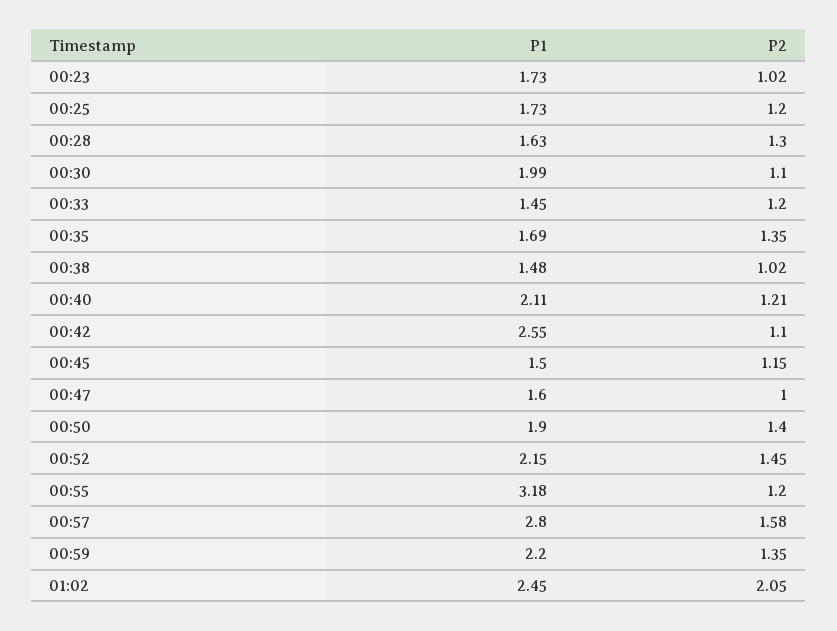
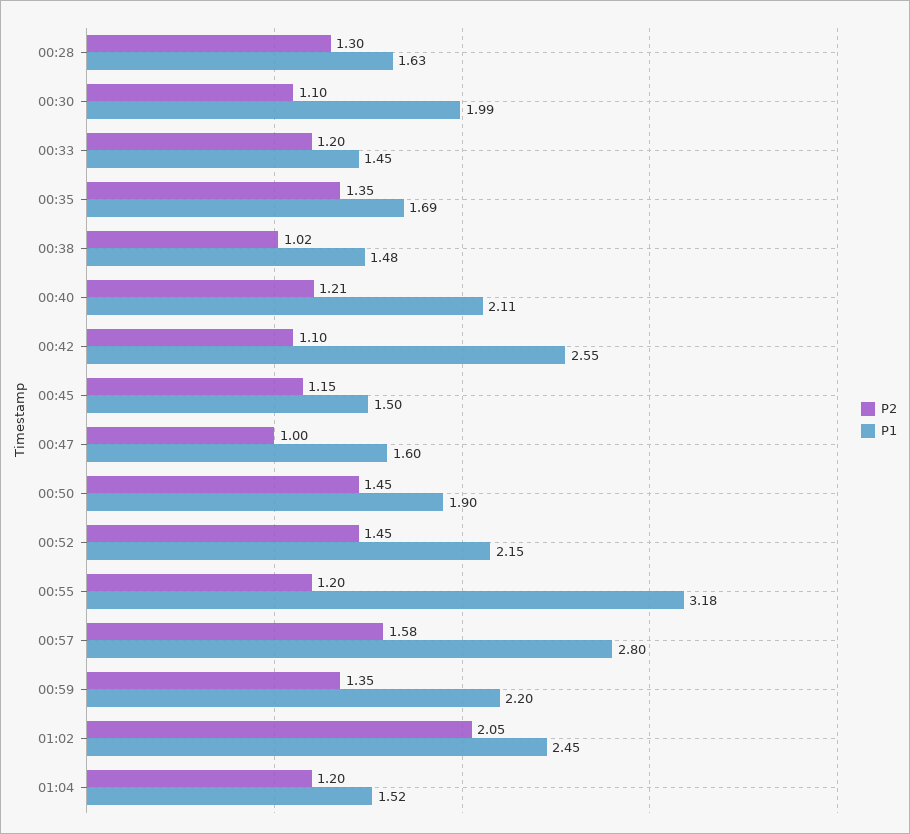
P1, 00:23: 1.73 -> none
P2, 00:23: 1.02 -> none
P1, 00:25: 1.73 -> none
P2, 00:25: 1.2 -> none
P2, 00:50: 1.4 -> 1.45
P2, 01:04: none -> 1.2
P1, 01:04: none -> 1.52

